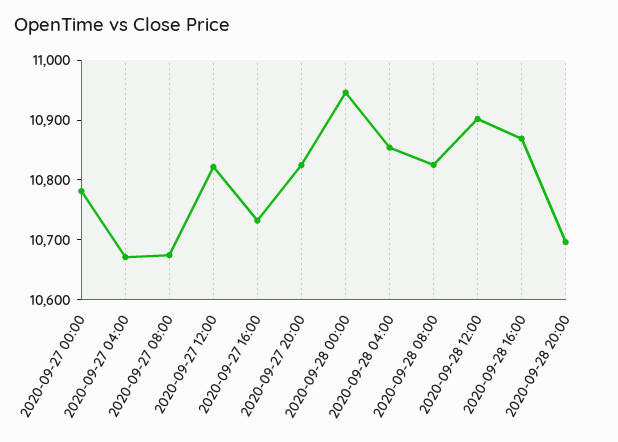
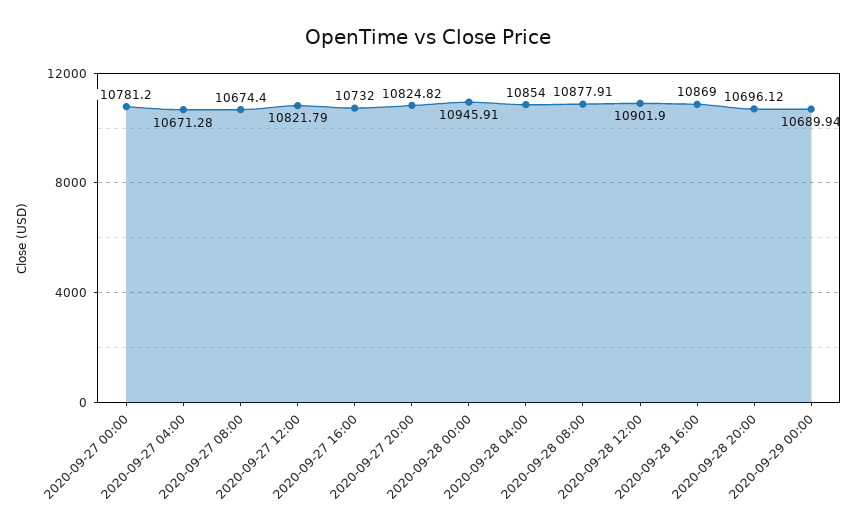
2020-09-28 08:00: 10820 -> 10877.91
2020-09-29 00:00: none -> 10689.94

